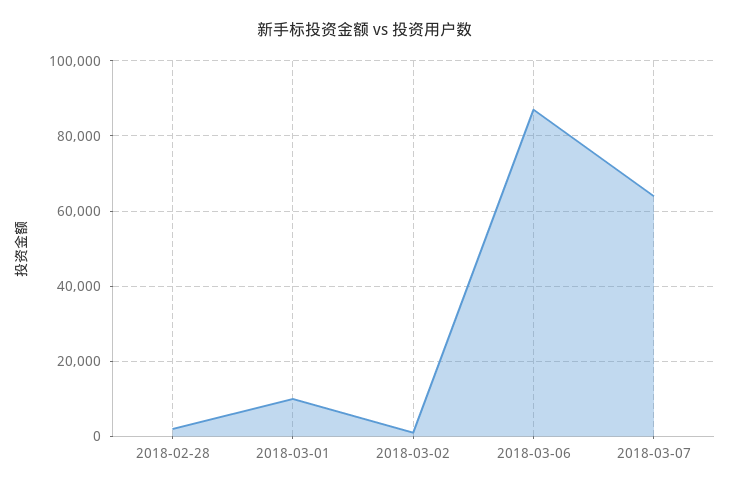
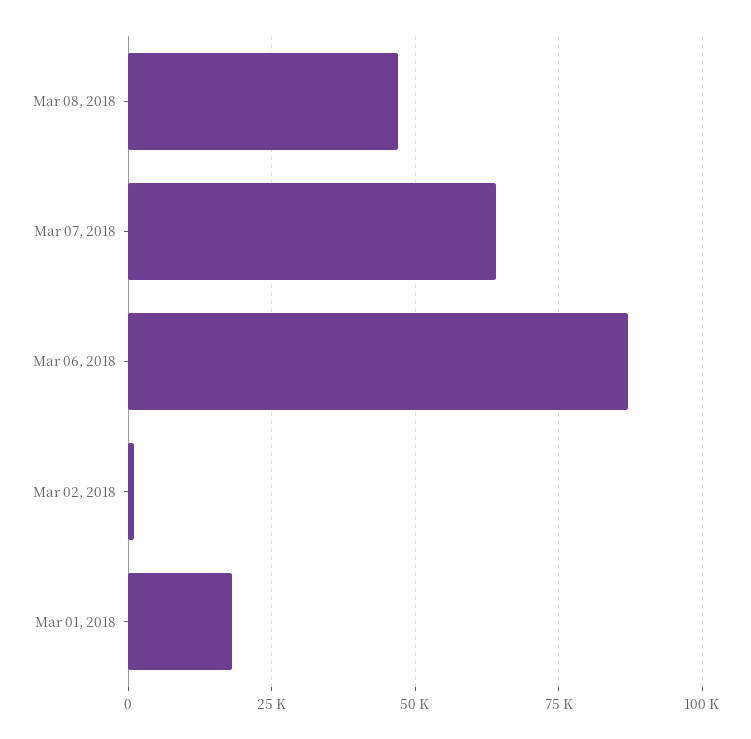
2018-02-28: 2000 -> none
2018-03-01: 10000 -> 17500
Mar 08, 2018: none -> 47500

